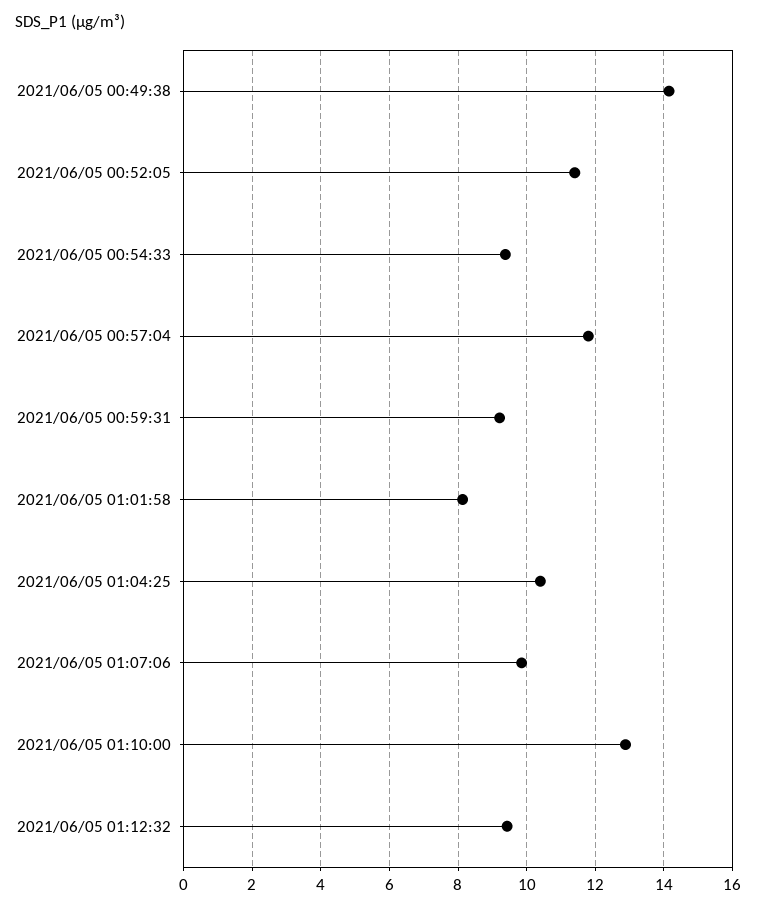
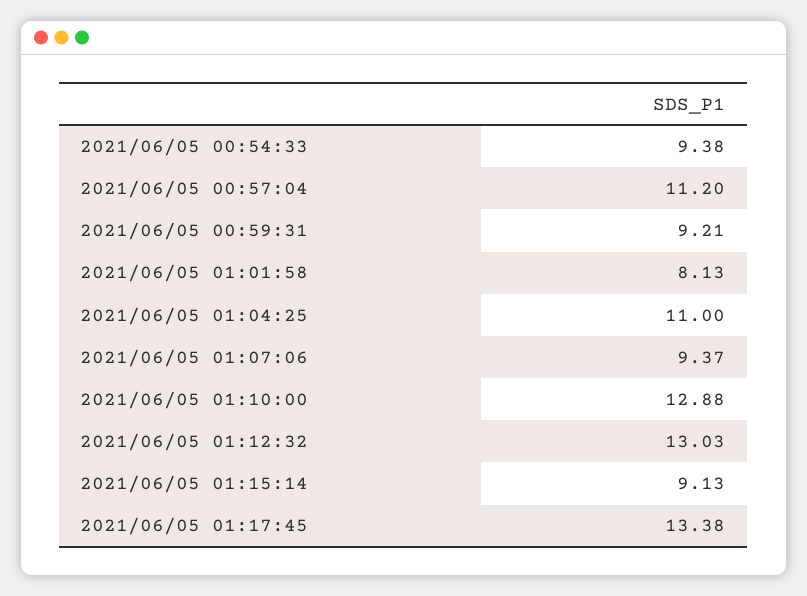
2021/06/05 00:49:38: 14.2 -> none
2021/06/05 00:52:05: 11.4 -> none
2021/06/05 00:57:04: 11.8 -> 11.2
2021/06/05 01:04:25: 10.4 -> 11
2021/06/05 01:07:06: 9.8 -> 9.37
2021/06/05 01:12:32: 9.4 -> 13.03
2021/06/05 01:15:14: none -> 9.13
2021/06/05 01:17:45: none -> 13.38

